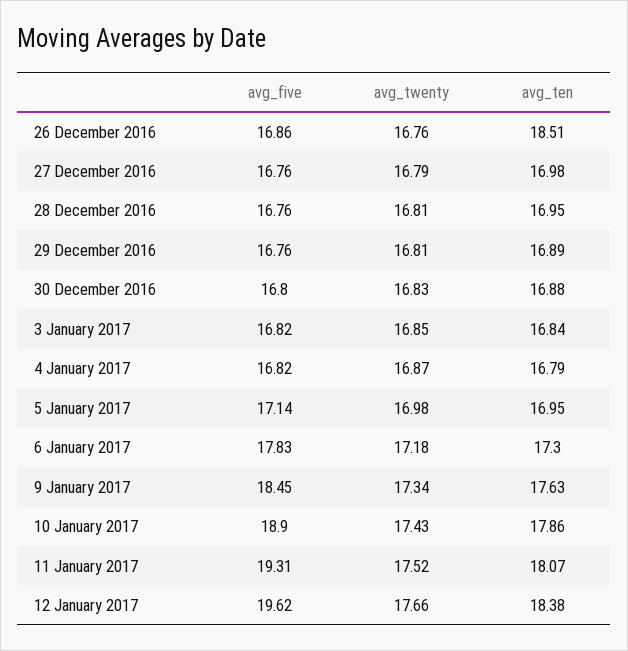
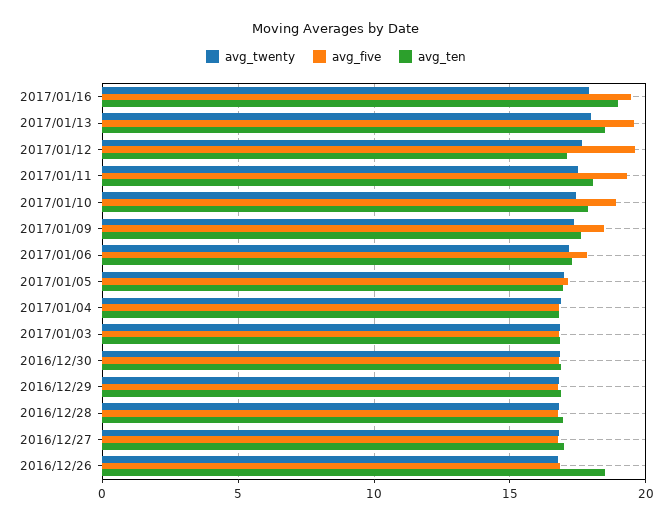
avg_ten, 12 January 2017: 18.38 -> 17
avg_twenty, 2017/01/16: none -> 18
avg_five, 2017/01/16: none -> 19.5
avg_ten, 2017/01/16: none -> 19
avg_twenty, 2017/01/13: none -> 18
avg_five, 2017/01/13: none -> 19.5
avg_ten, 2017/01/13: none -> 18.5

